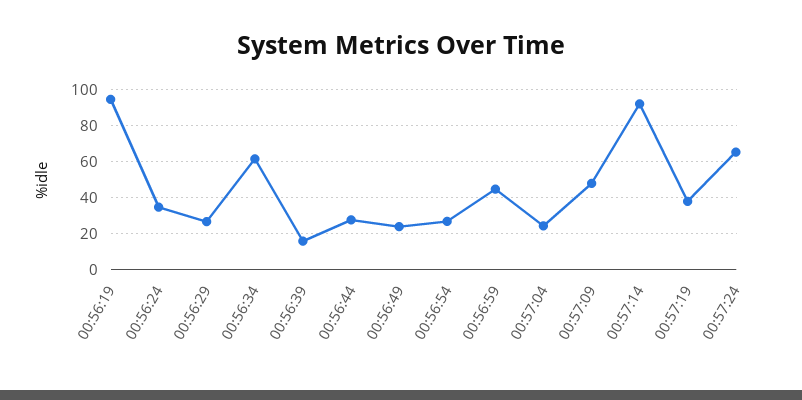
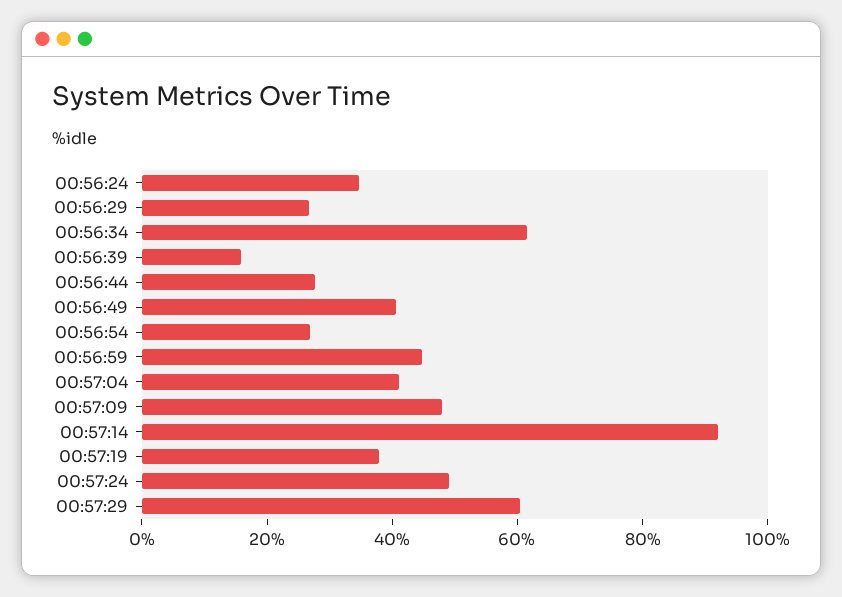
00:56:19: 95 -> none
00:56:49: 25 -> 40
00:57:04: 25 -> 40
00:57:24: 65 -> 50
00:57:29: none -> 60

